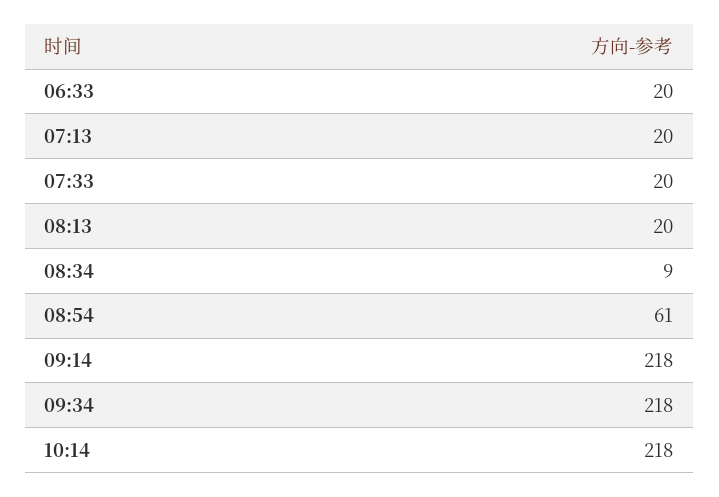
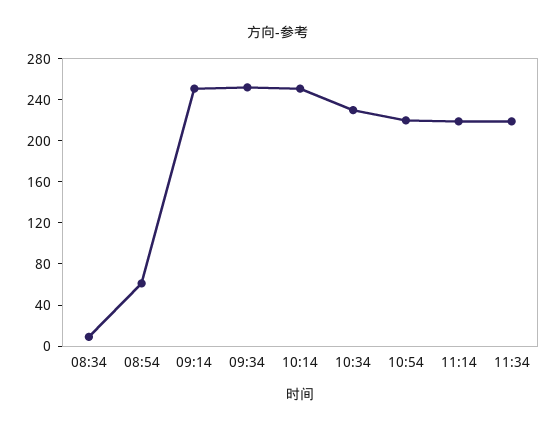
06:33: 20 -> none
07:13: 20 -> none
07:33: 20 -> none
08:13: 20 -> none
09:14: 218 -> 250
09:34: 218 -> 250
10:14: 218 -> 250
10:34: none -> 230
10:54: none -> 220
11:14: none -> 220
11:34: none -> 220

